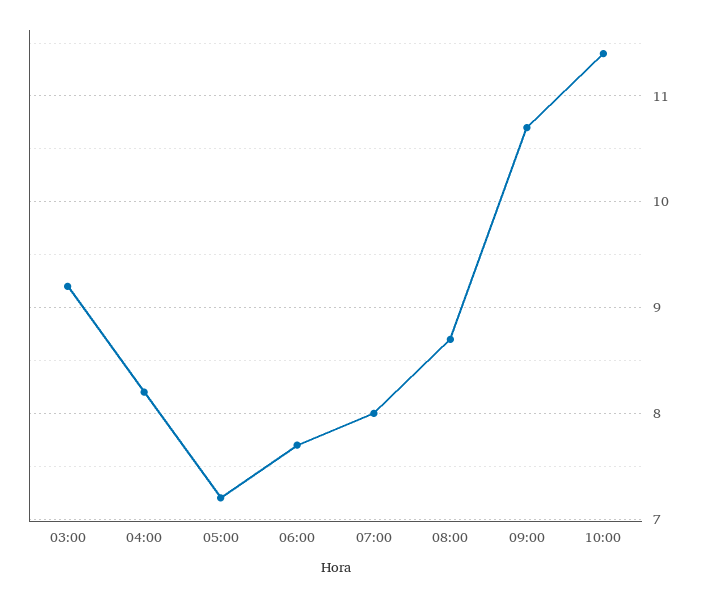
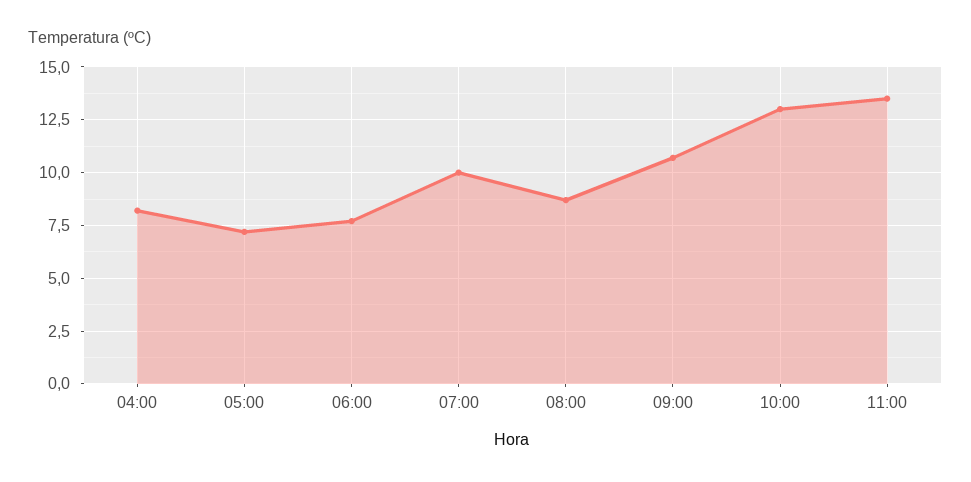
03:00: 9.2 -> none
07:00: 8 -> 10
10:00: 11.4 -> 13
11:00: none -> 13.5

